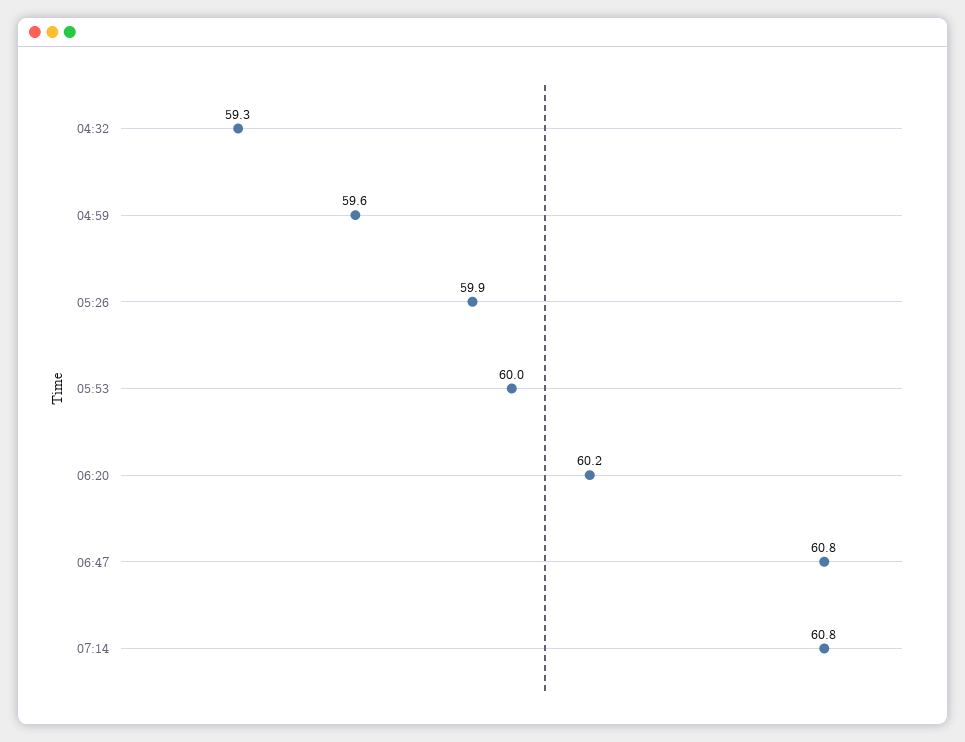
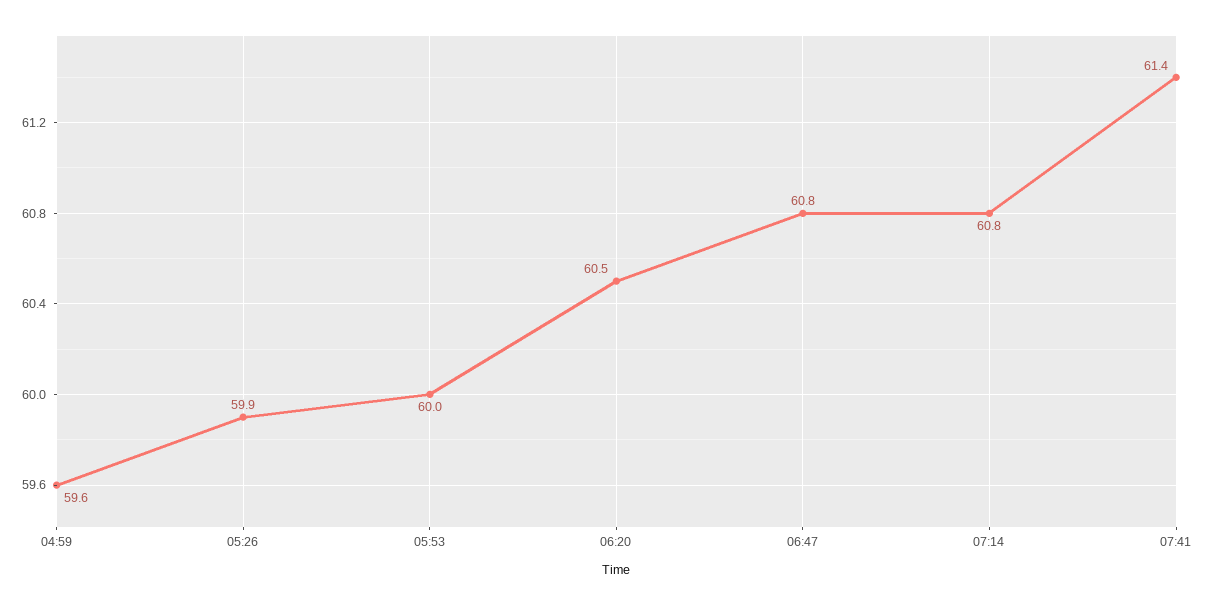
04:32: 59.3 -> none
06:20: 60.2 -> 60.5
07:41: none -> 61.4

